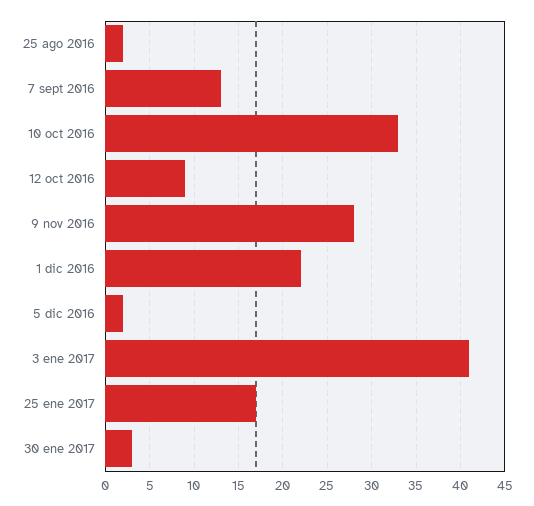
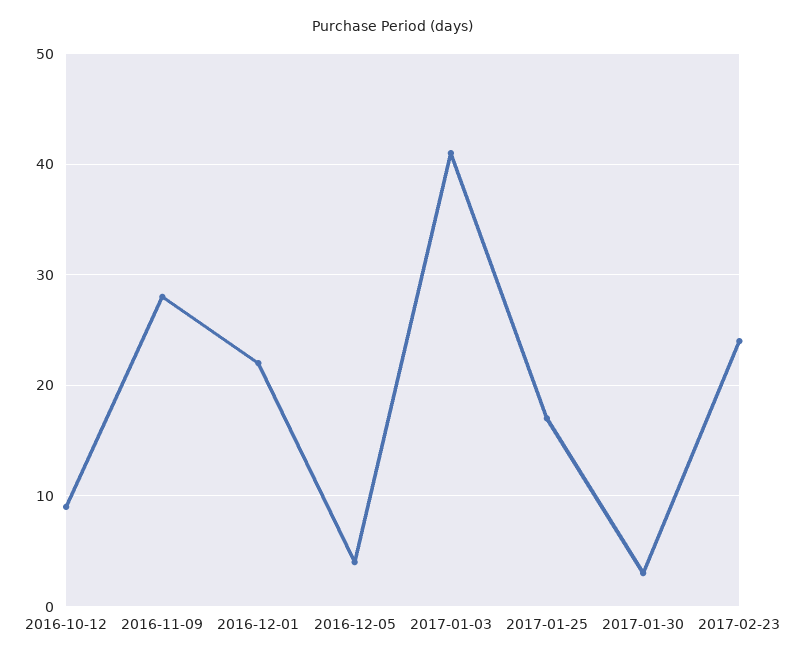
25 ago 2016: 2 -> none
7 sept 2016: 13 -> none
10 oct 2016: 33 -> none
5 dic 2016: 2 -> 4
2017-02-23: none -> 24

